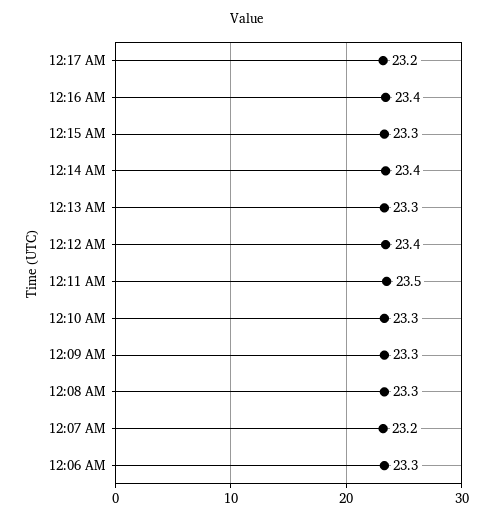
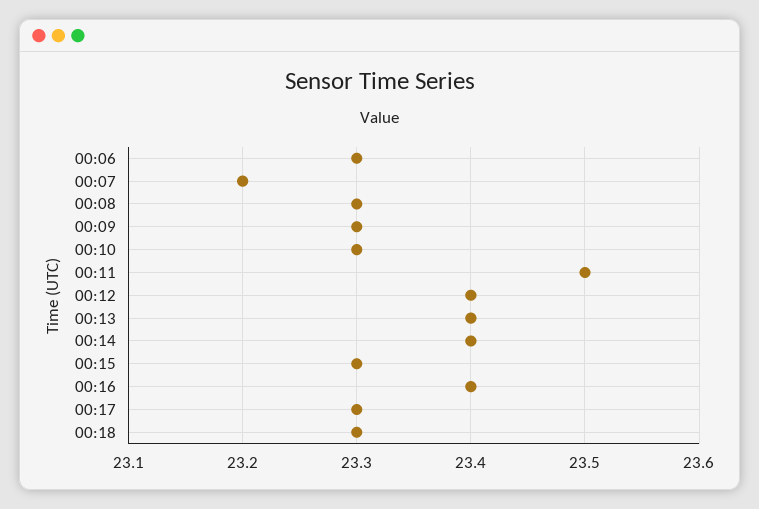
12:17 AM: 23.2 -> 23.3
12:13 AM: 23.3 -> 23.4
00:18: none -> 23.3

